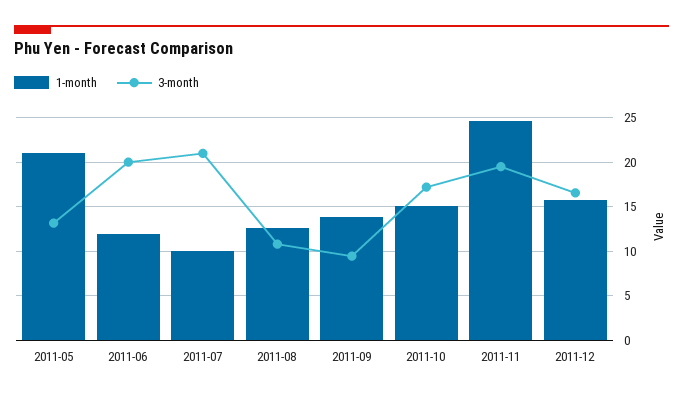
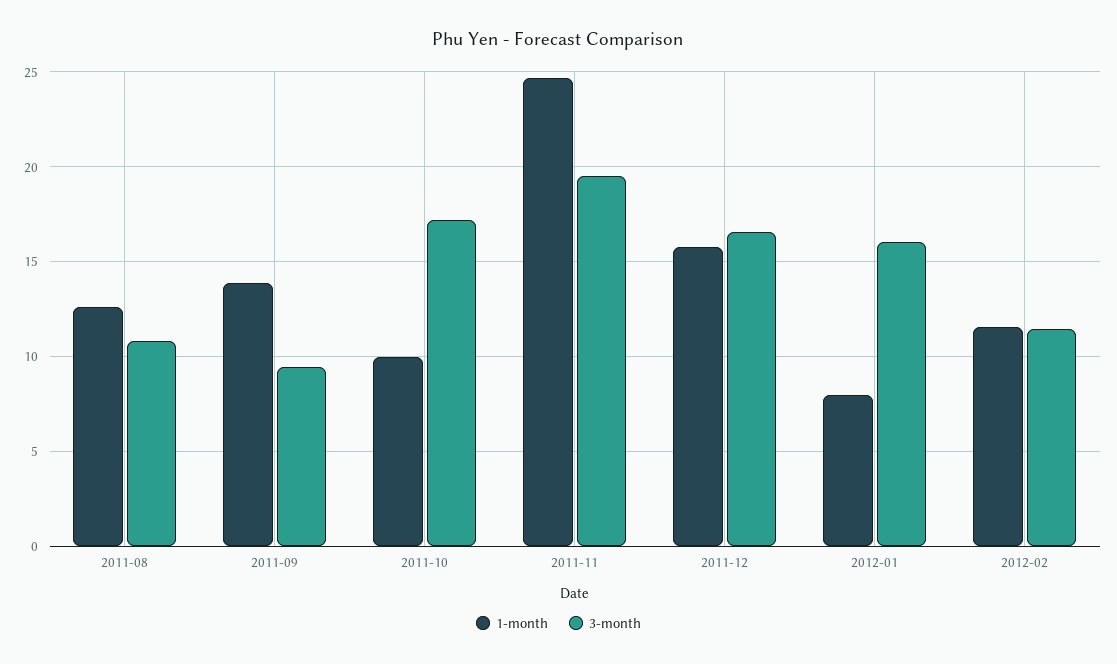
1-month, 2011-05: 21 -> none
3-month, 2011-05: 13 -> none
1-month, 2011-06: 12 -> none
3-month, 2011-06: 20 -> none
1-month, 2011-07: 10 -> none
3-month, 2011-07: 21 -> none
1-month, 2011-10: 15 -> 10
1-month, 2012-01: none -> 8
3-month, 2012-01: none -> 16
1-month, 2012-02: none -> 11.5
3-month, 2012-02: none -> 11.5

